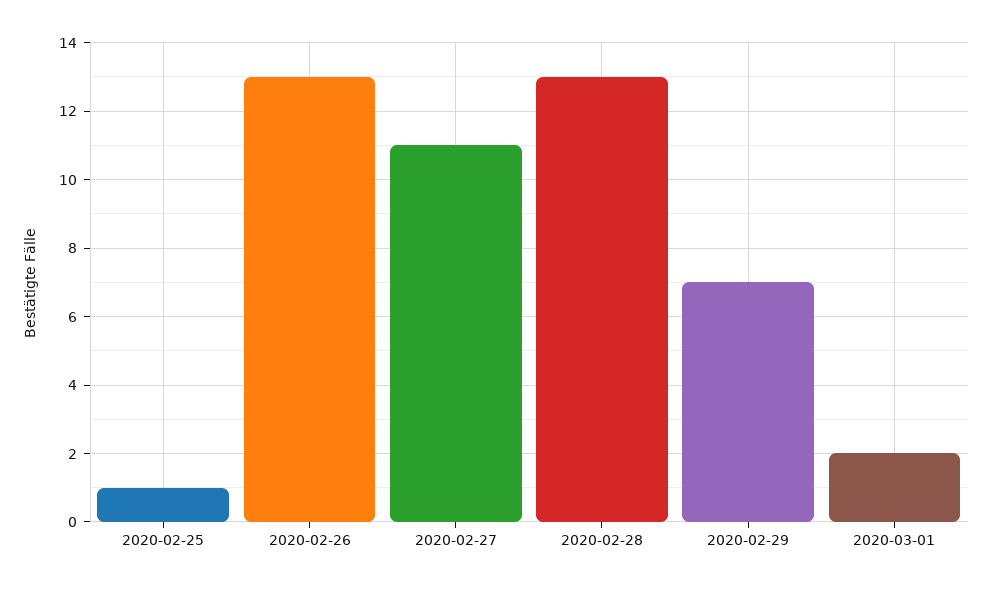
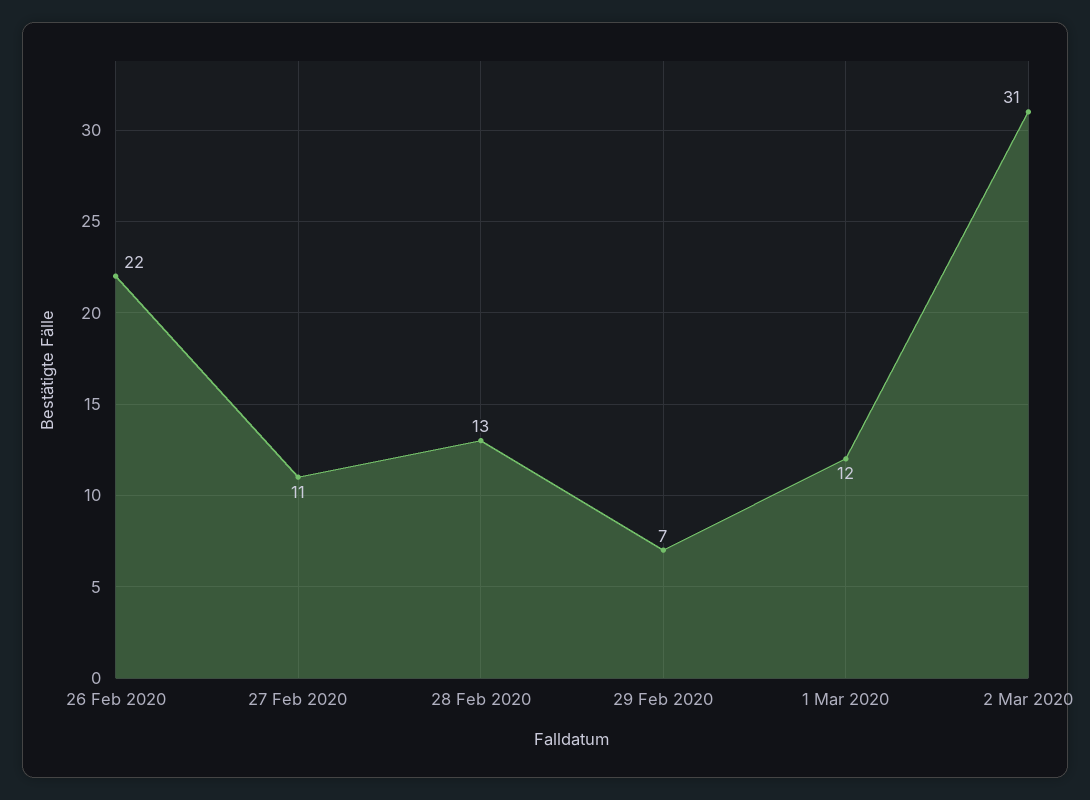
2020-02-25: 1 -> none
2020-02-26: 13 -> 22
2020-03-01: 2 -> 12
2 Mar 2020: none -> 31

